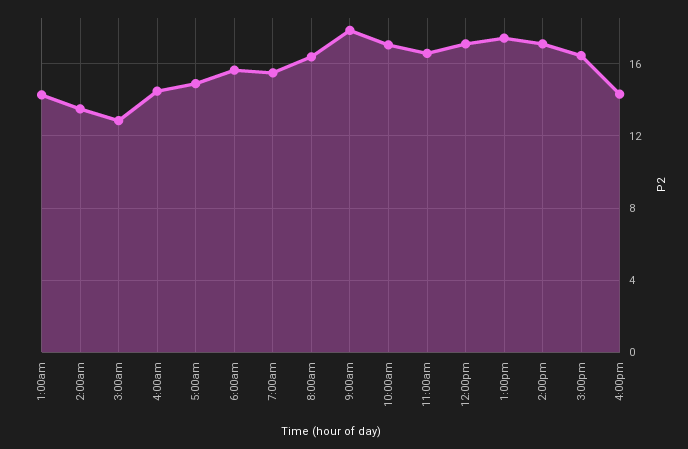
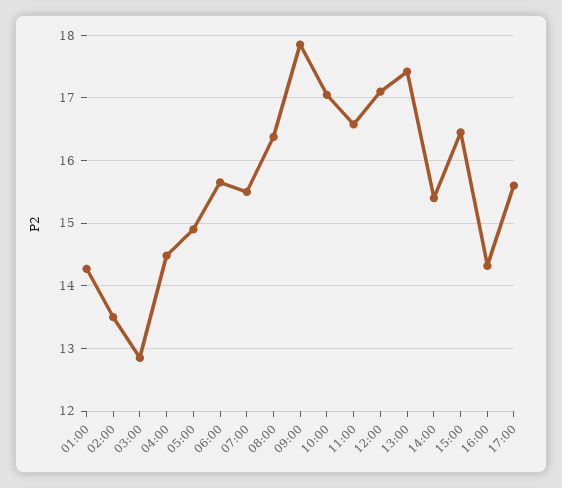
2:00pm: 17 -> 15.4
17:00: none -> 15.6

